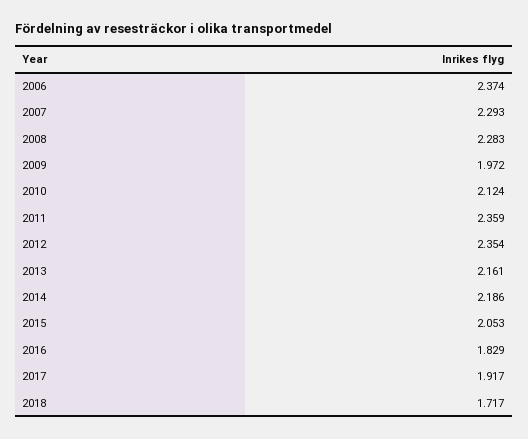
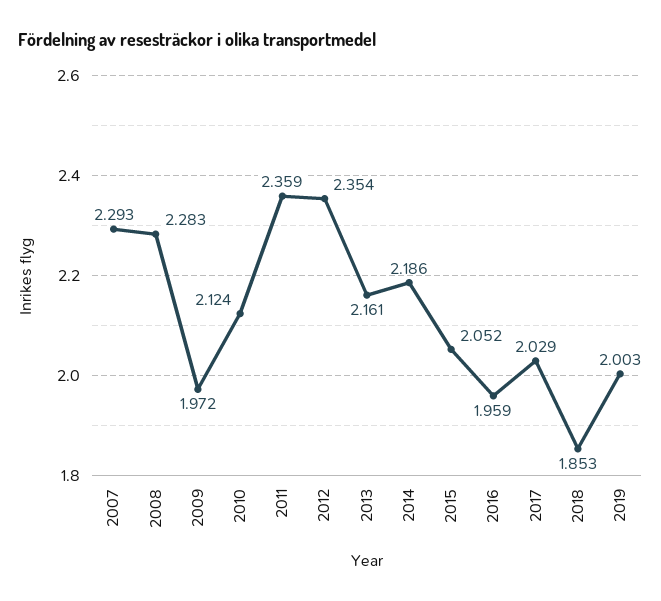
2006: 2.374 -> none
2015: 2.053 -> 2.052
2016: 1.829 -> 1.959
2017: 1.917 -> 2.029
2018: 1.717 -> 1.853
2019: none -> 2.003

